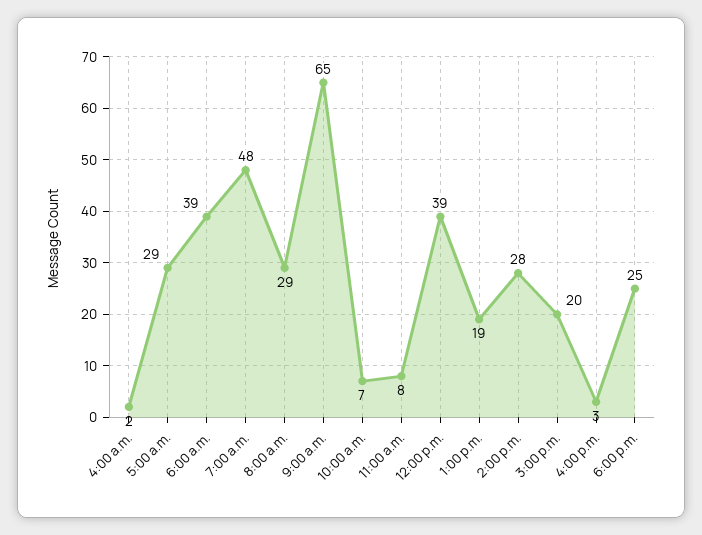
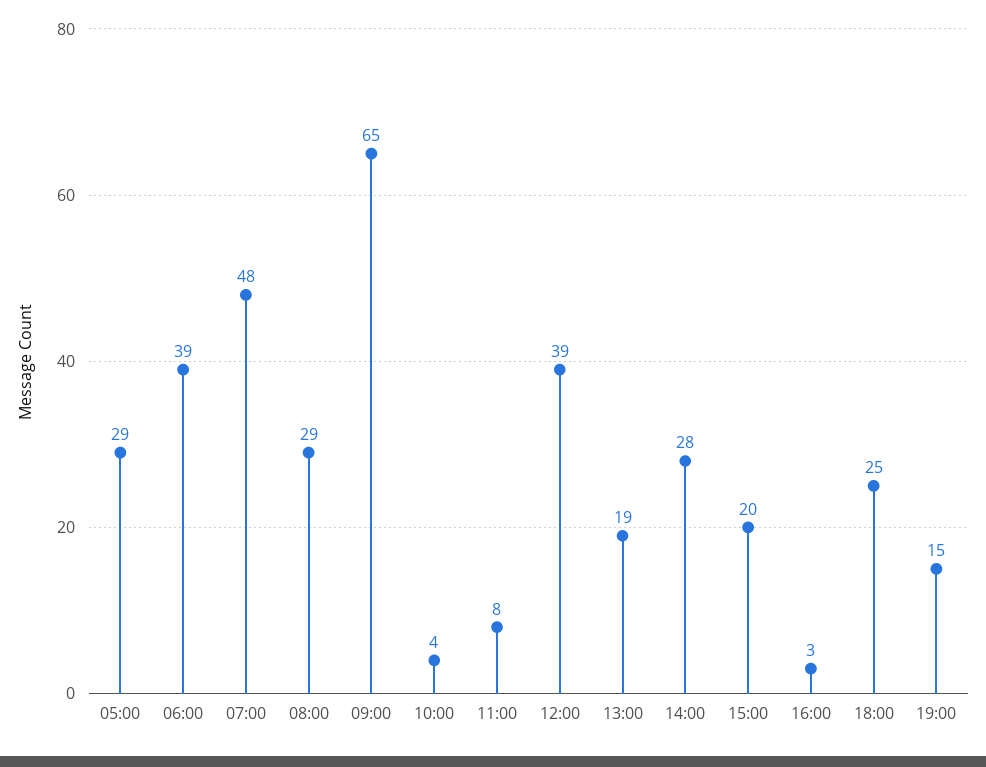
4:00 a.m.: 2 -> none
10:00 a.m.: 7 -> 4
19:00: none -> 15

